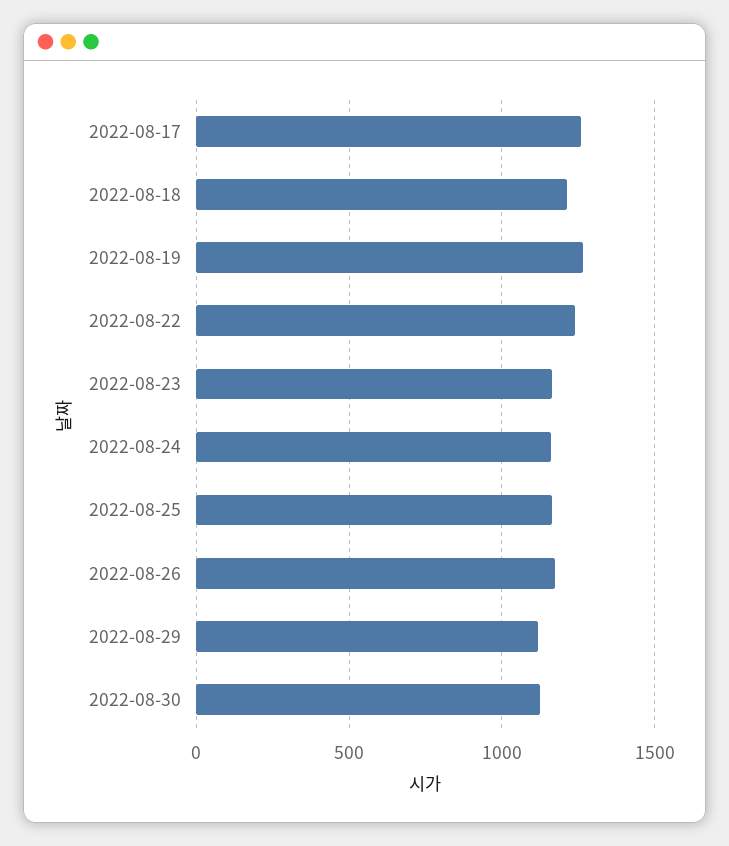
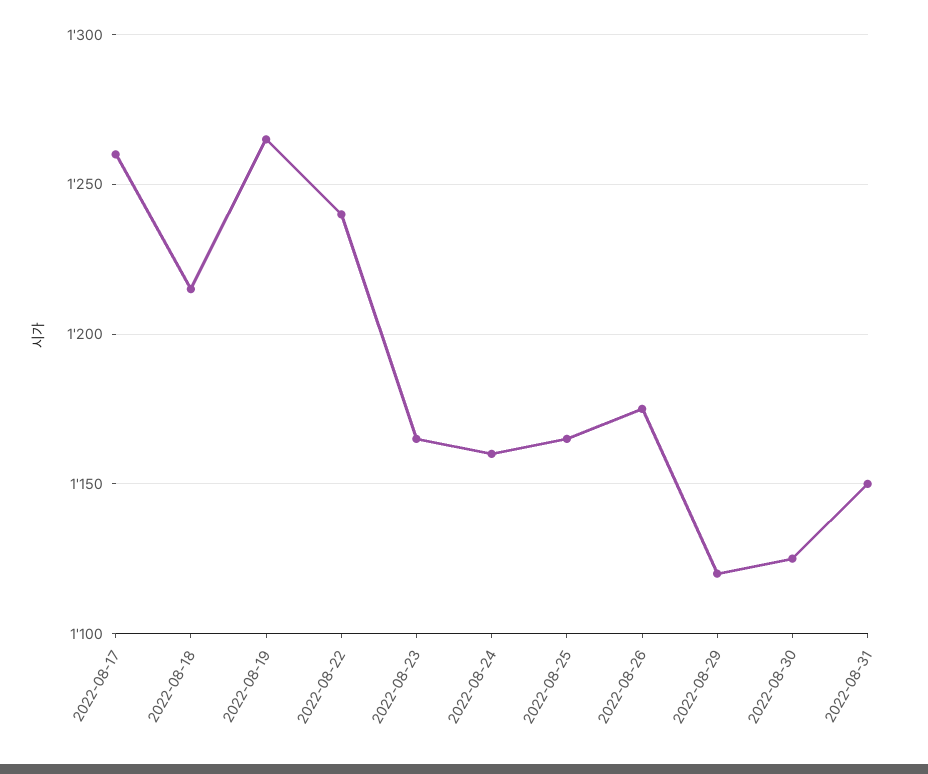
2022-08-31: none -> 1150

